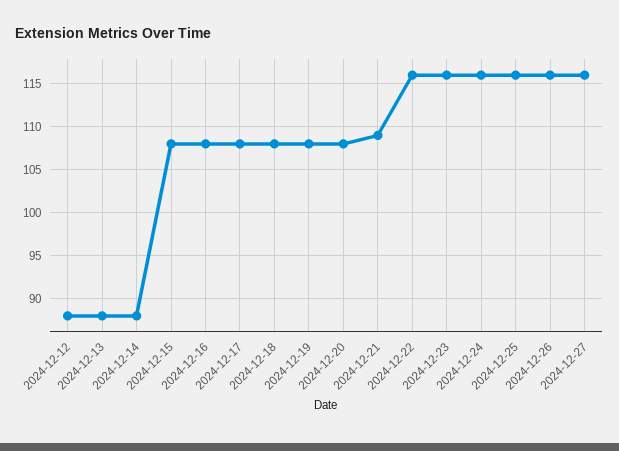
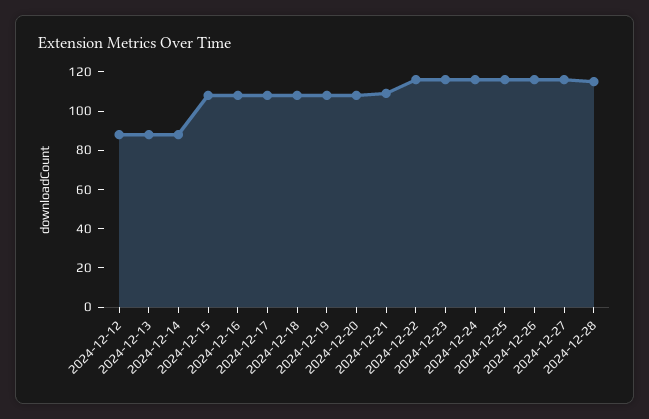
2024-12-28: none -> 115

